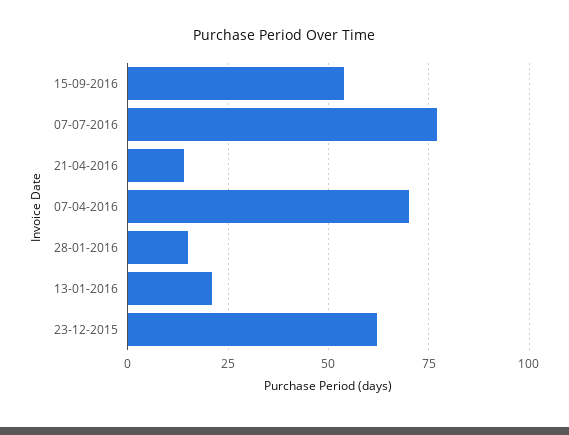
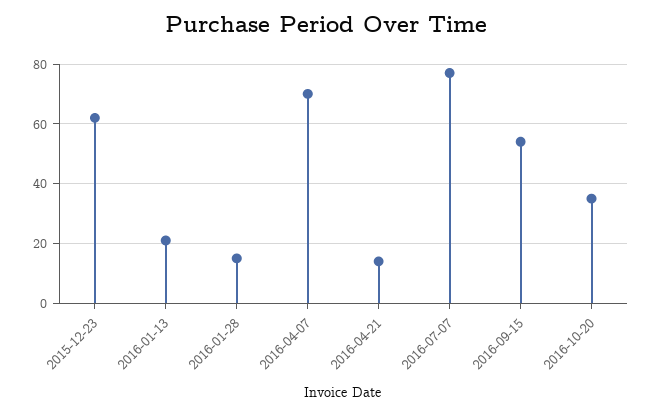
2016-10-20: none -> 35

